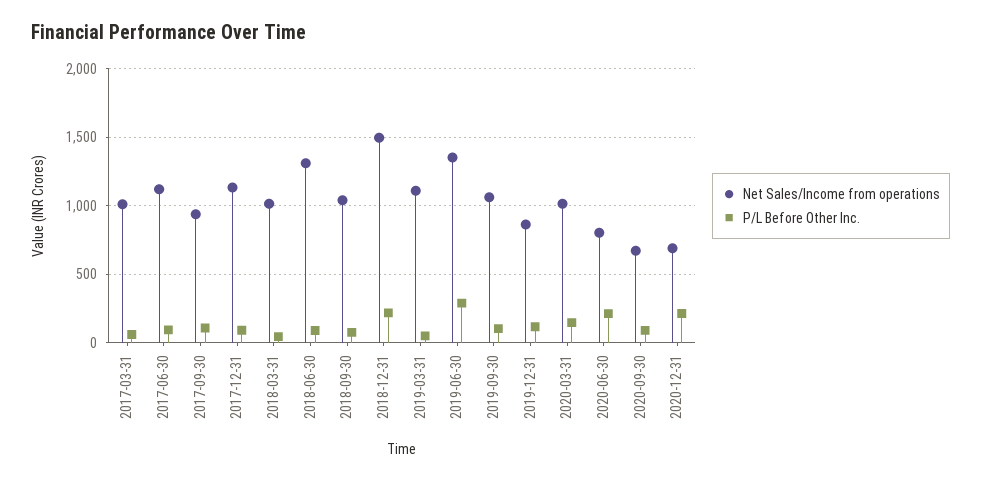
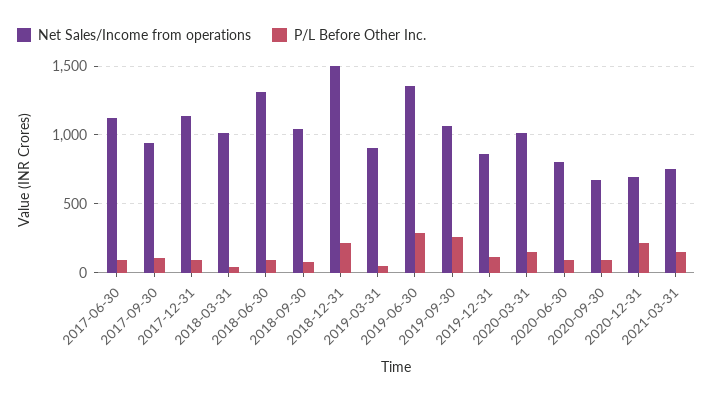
Net Sales/Income from operations, 2017-03-31: 1000 -> none
P/L Before Other Inc., 2017-03-31: 50 -> none
Net Sales/Income from operations, 2019-03-31: 1100 -> 900
P/L Before Other Inc., 2019-09-30: 100 -> 250
P/L Before Other Inc., 2020-06-30: 200 -> 100
Net Sales/Income from operations, 2021-03-31: none -> 750
P/L Before Other Inc., 2021-03-31: none -> 150

